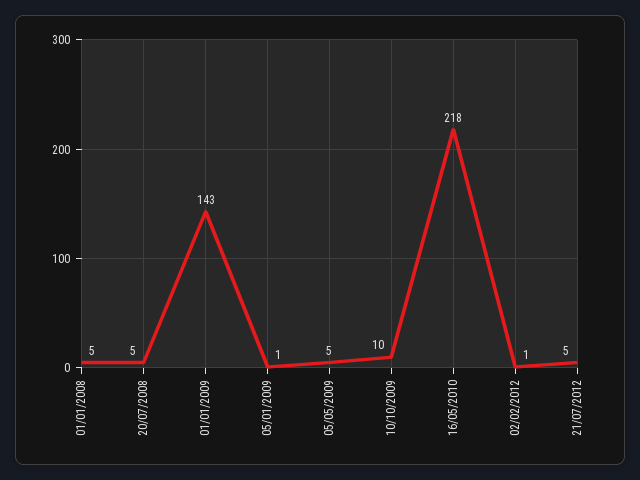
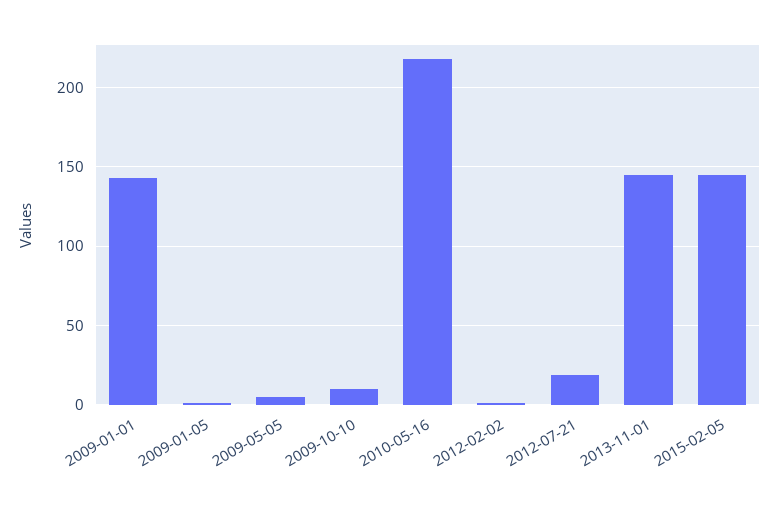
01/01/2008: 5 -> none
20/07/2008: 5 -> none
21/07/2012: 5 -> 20
2013-11-01: none -> 145
2015-02-05: none -> 145

